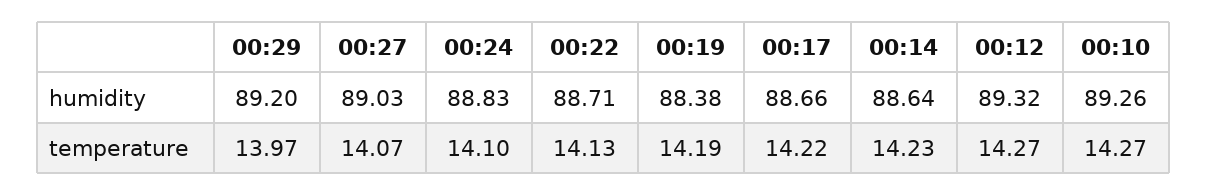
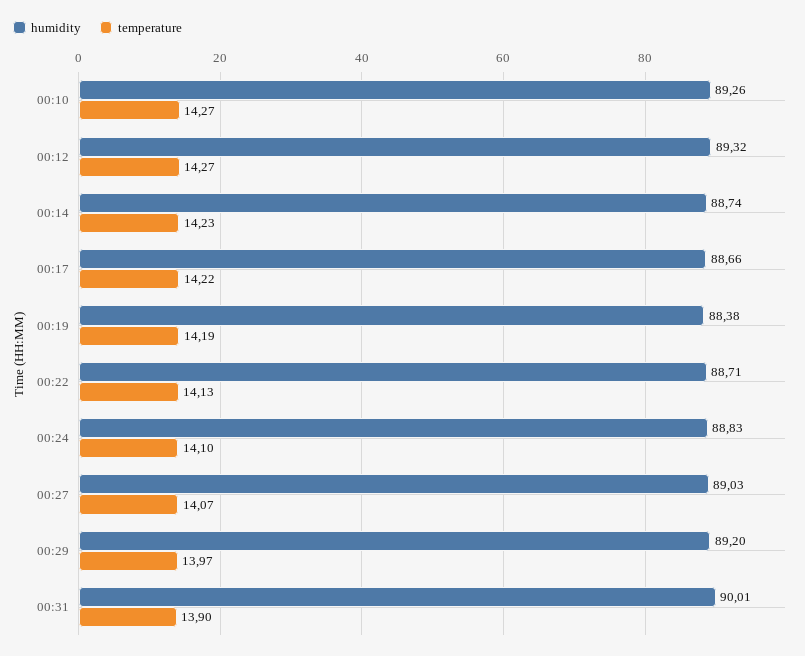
humidity, 00:14: 88.64 -> 88.74
humidity, 00:31: none -> 90.01
temperature, 00:31: none -> 13.9

